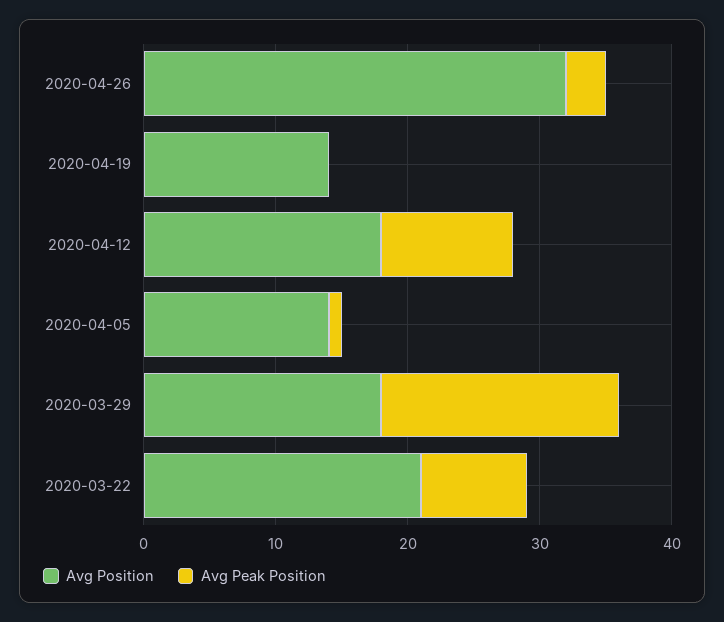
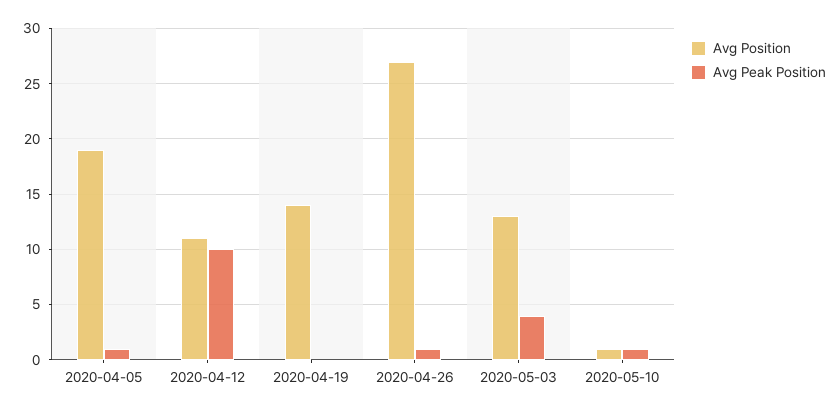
Avg Position, 2020-04-26: 32 -> 27
Avg Peak Position, 2020-04-26: 3 -> 1
Avg Position, 2020-04-12: 18 -> 11
Avg Position, 2020-04-05: 14 -> 19
Avg Position, 2020-03-29: 18 -> none
Avg Peak Position, 2020-03-29: 18 -> none
Avg Position, 2020-03-22: 21 -> none
Avg Peak Position, 2020-03-22: 8 -> none
Avg Position, 2020-05-03: none -> 13
Avg Peak Position, 2020-05-03: none -> 4
Avg Position, 2020-05-10: none -> 1
Avg Peak Position, 2020-05-10: none -> 1

